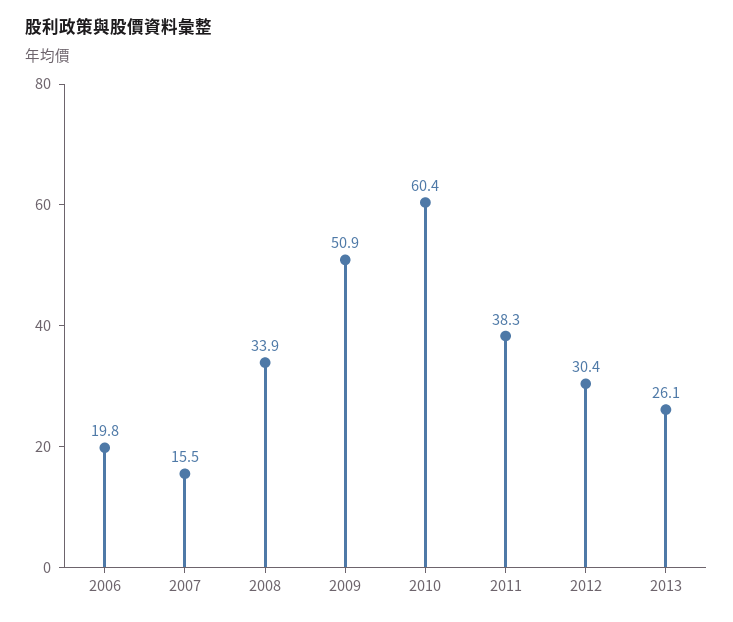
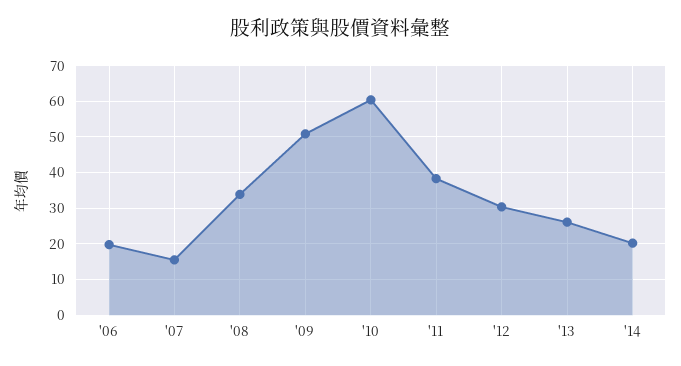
'14: none -> 20

